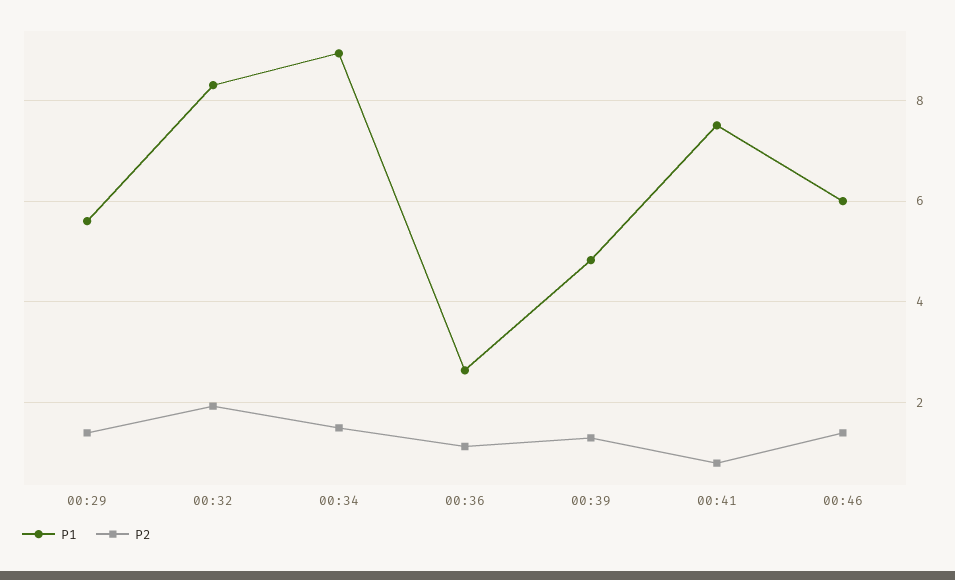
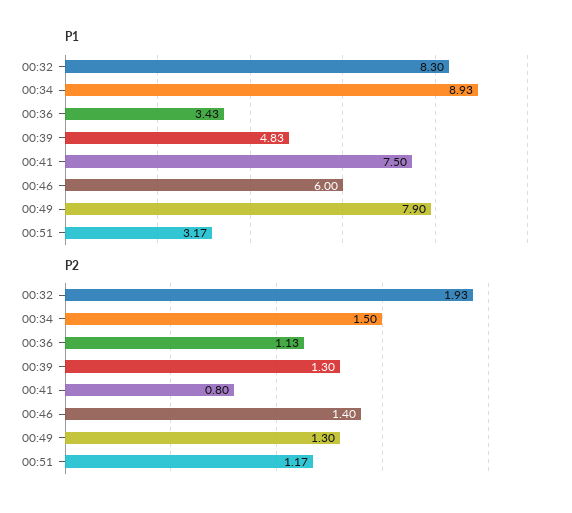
P1, 00:29: 5.6 -> none
P2, 00:29: 1.4 -> none
P1, 00:36: 2.6 -> 3.43
P1, 00:49: none -> 7.9
P1, 00:51: none -> 3.17
P2, 00:49: none -> 1.3
P2, 00:51: none -> 1.17

